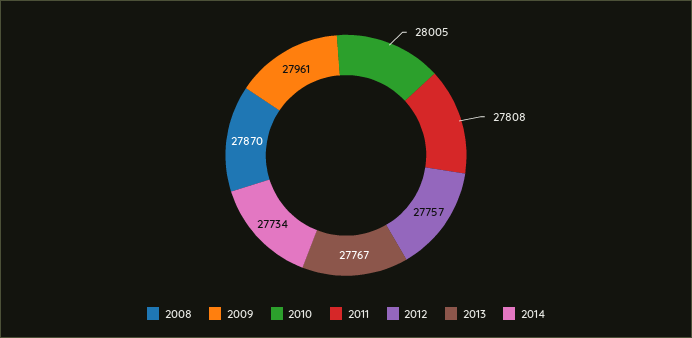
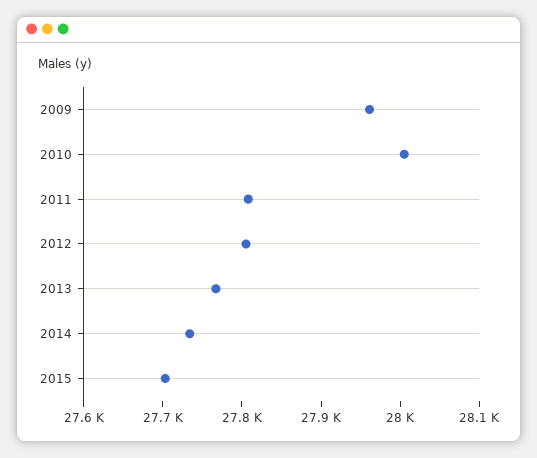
2008: 27870 -> none
2012: 27757 -> 27800
2015: none -> 27700

